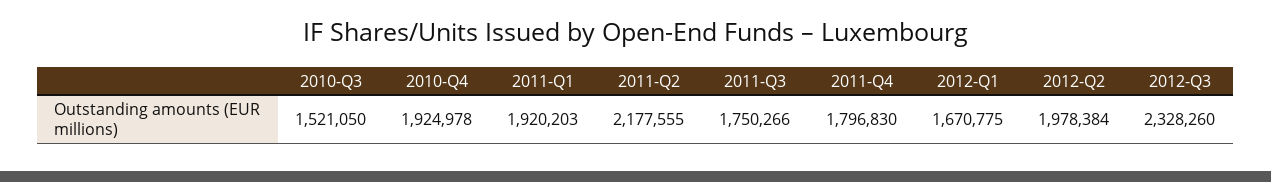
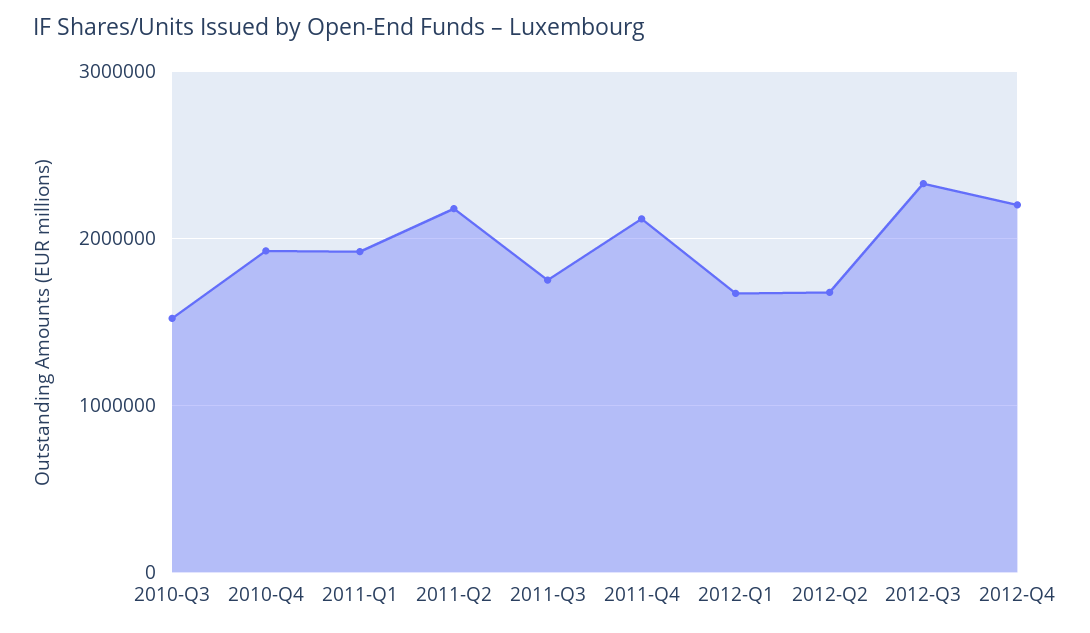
2011-Q4: 1796830 -> 2100000
2012-Q2: 1978384 -> 1700000
2012-Q4: none -> 2200000

